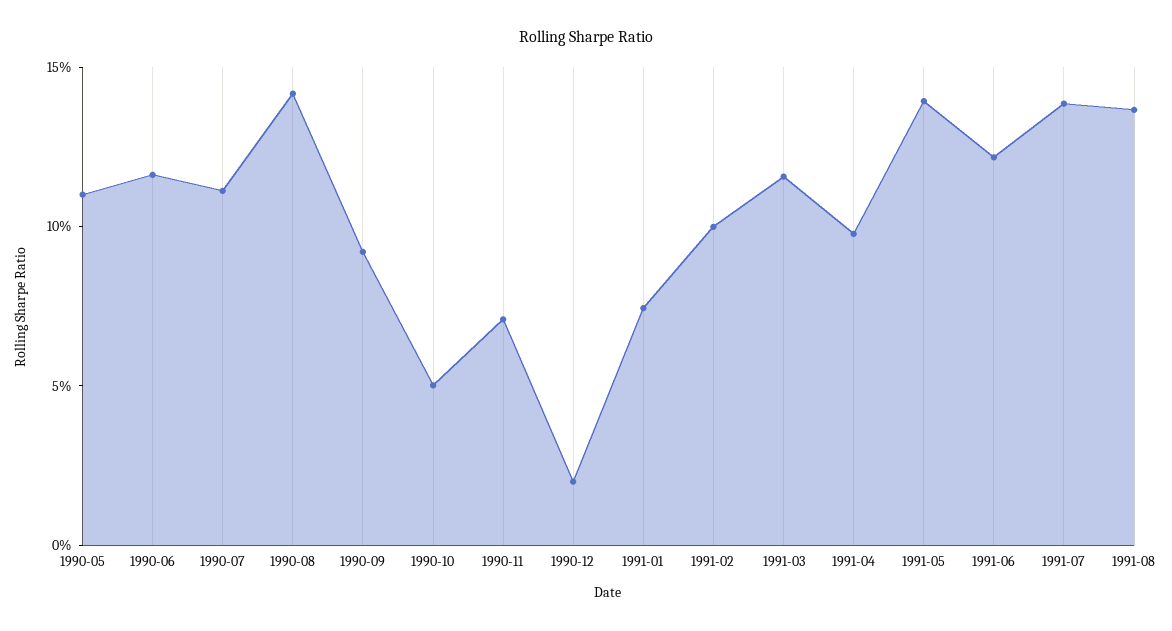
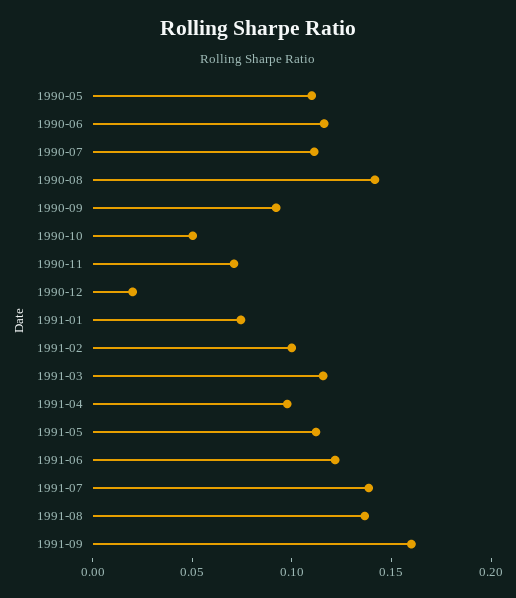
1991-05: 0.14 -> 0.11
1991-09: none -> 0.16

